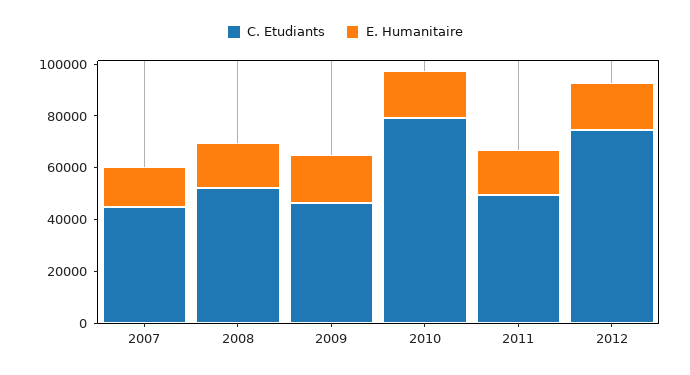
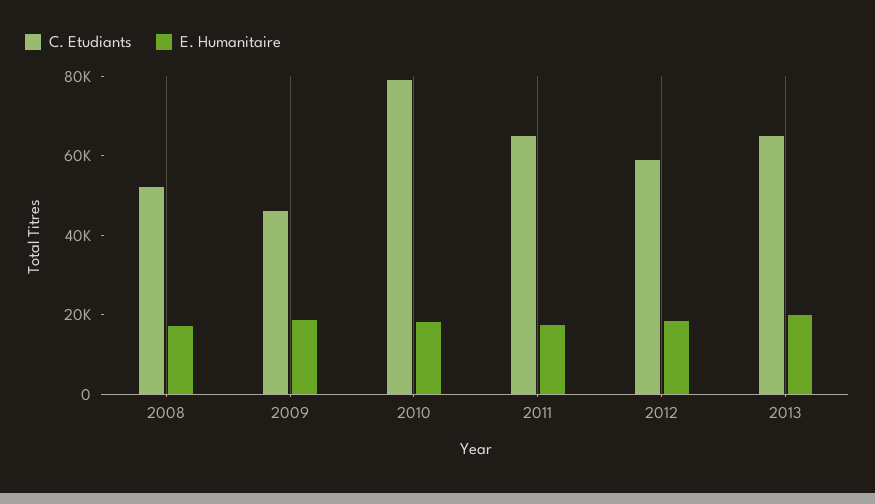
C. Etudiants, 2007: 45000 -> none
E. Humanitaire, 2007: 15000 -> none
C. Etudiants, 2011: 50000 -> 65000
C. Etudiants, 2012: 75000 -> 60000
C. Etudiants, 2013: none -> 65000
E. Humanitaire, 2013: none -> 20000

